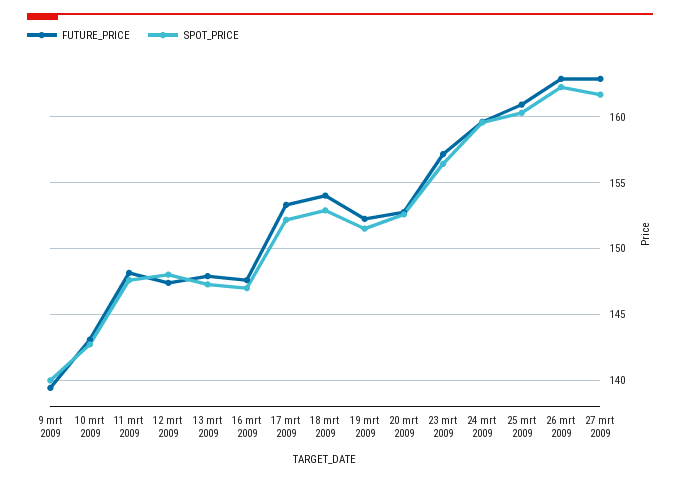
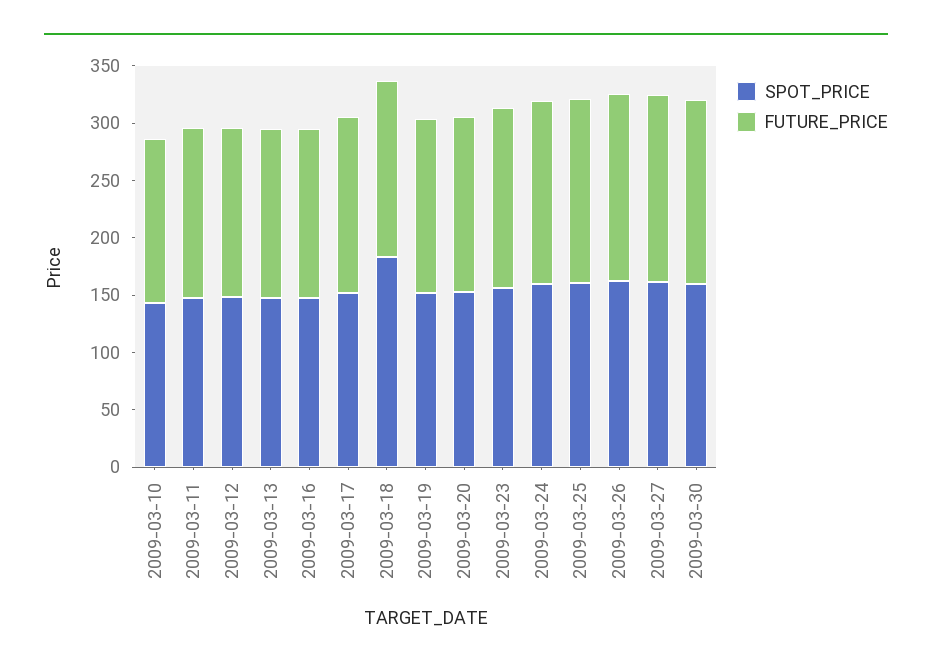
FUTURE_PRICE, 9 mrt 2009: 139.5 -> none
SPOT_PRICE, 9 mrt 2009: 140 -> none
SPOT_PRICE, 18 mrt 2009: 153 -> 180
SPOT_PRICE, 2009-03-30: none -> 160
FUTURE_PRICE, 2009-03-30: none -> 160

